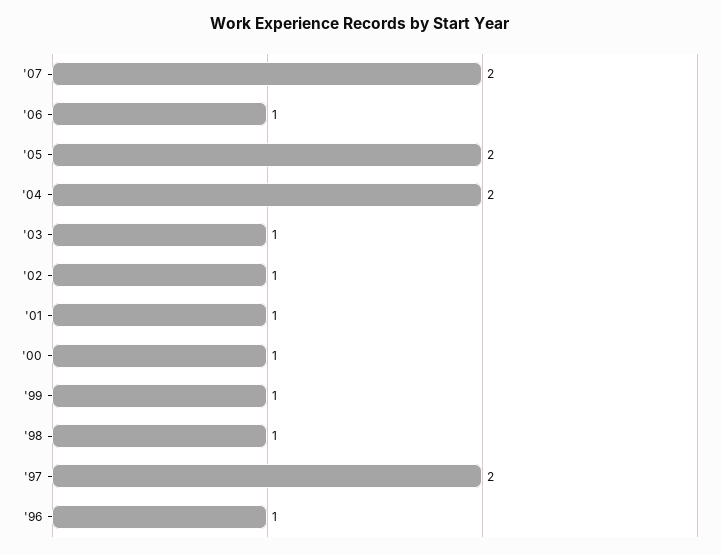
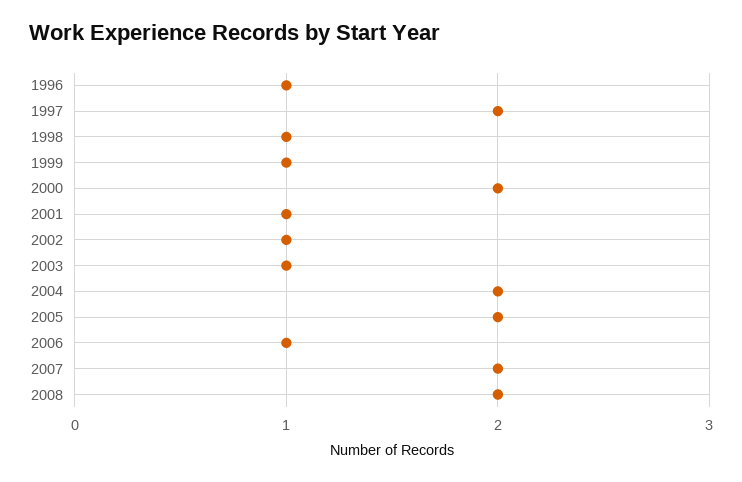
'00: 1 -> 2
2008: none -> 2

